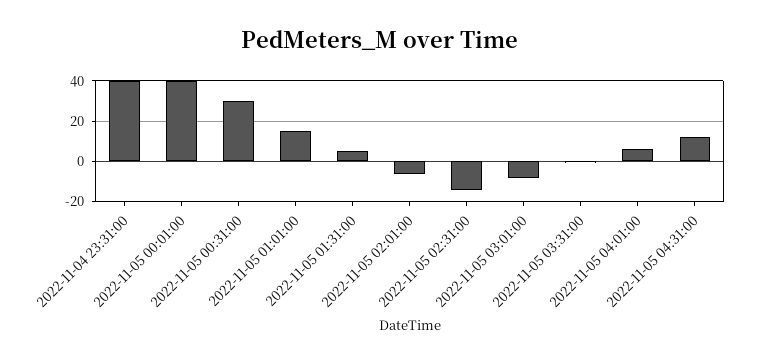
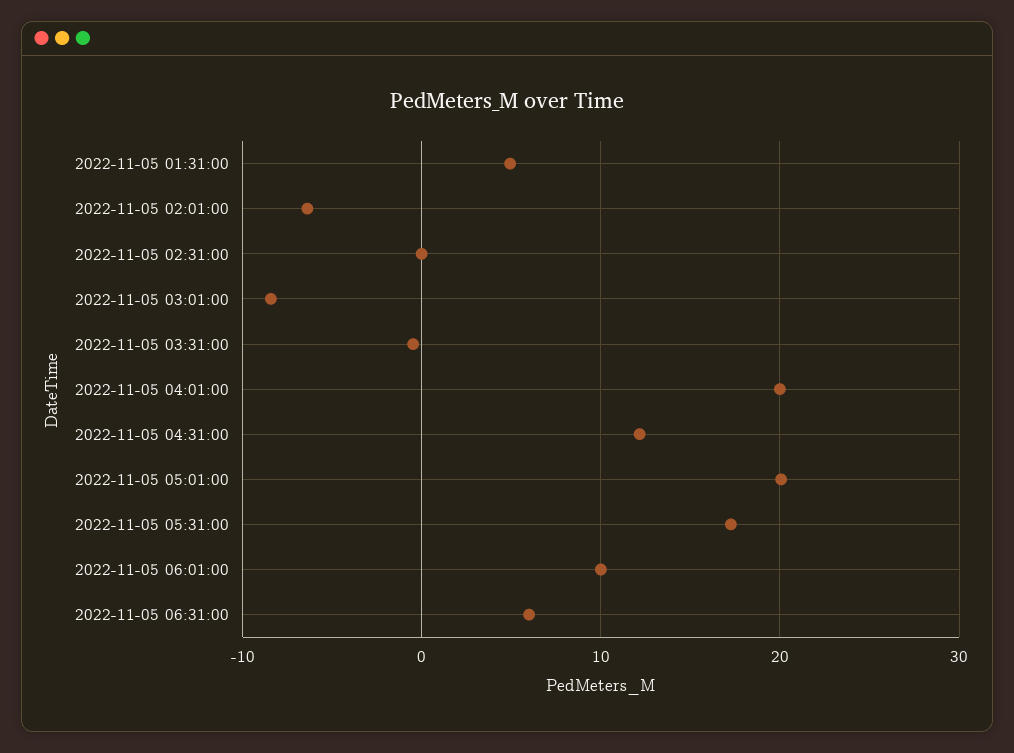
2022-11-04 23:31:00: 40 -> none
2022-11-05 00:01:00: 40 -> none
2022-11-05 00:31:00: 30 -> none
2022-11-05 01:01:00: 15 -> none
2022-11-05 02:31:00: -15 -> 0
2022-11-05 04:01:00: 5 -> 20
2022-11-05 05:01:00: none -> 20
2022-11-05 05:31:00: none -> 17
2022-11-05 06:01:00: none -> 10
2022-11-05 06:31:00: none -> 6

